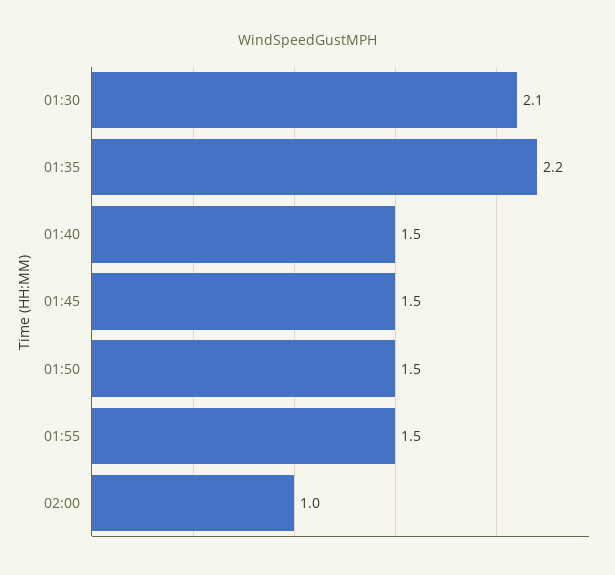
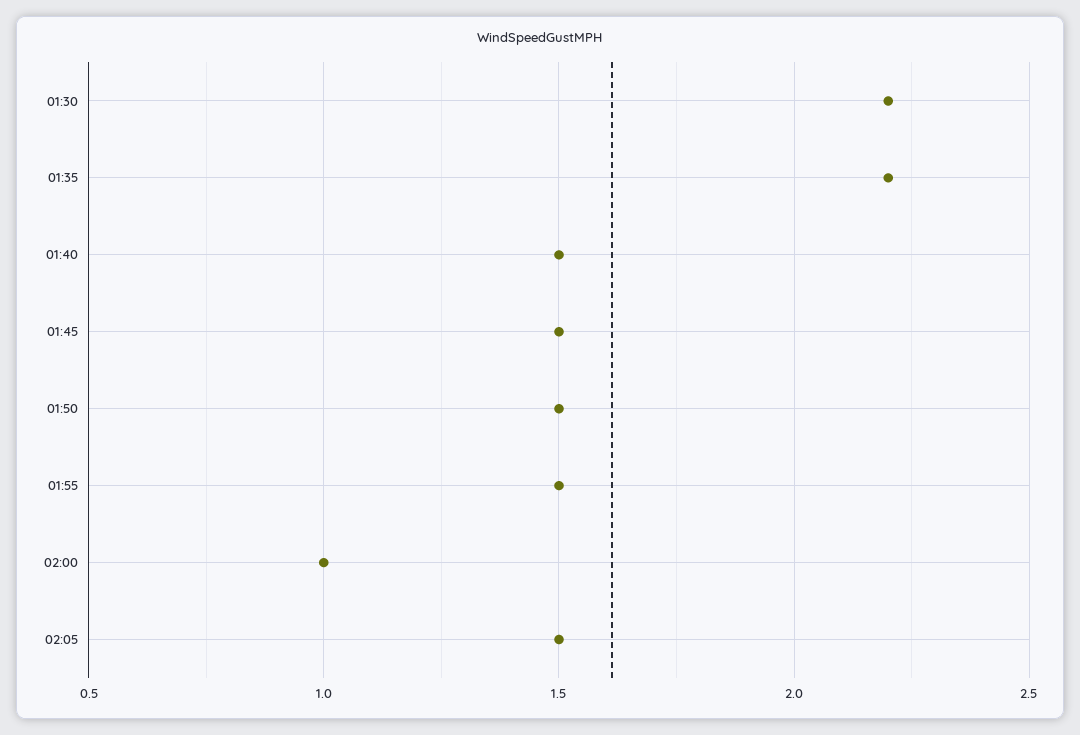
01:30: 2.1 -> 2.2
02:05: none -> 1.5

